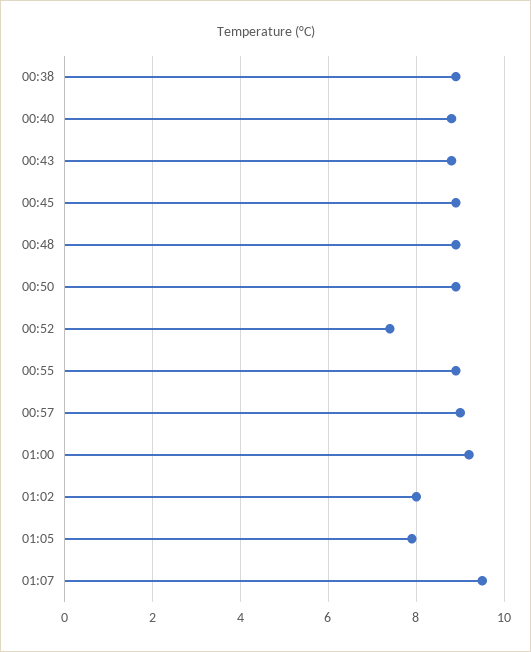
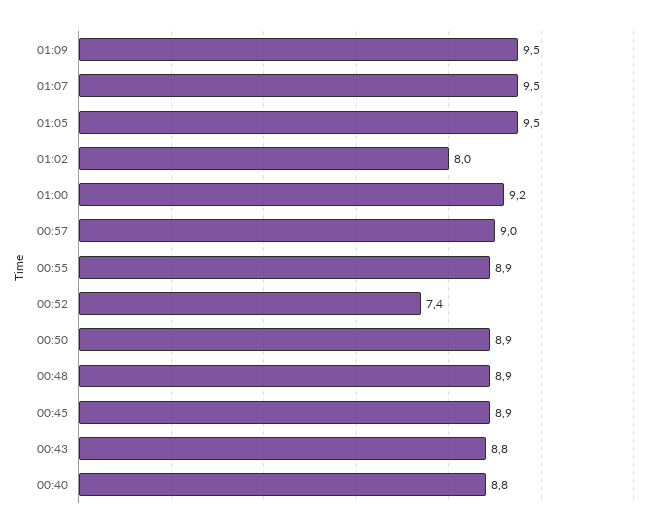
00:38: 9 -> none
01:05: 8 -> 9.5
01:09: none -> 9.5

